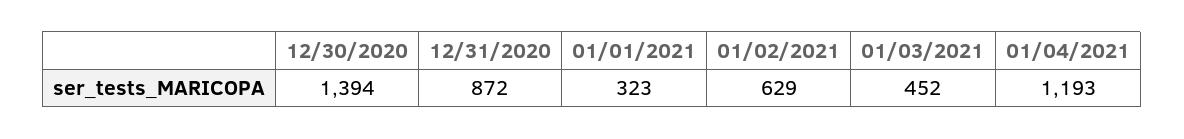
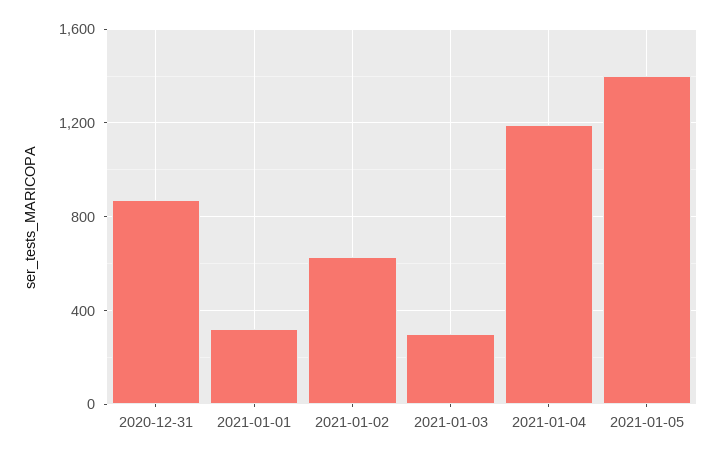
12/30/2020: 1394 -> none
01/03/2021: 452 -> 300
2021-01-05: none -> 1400

